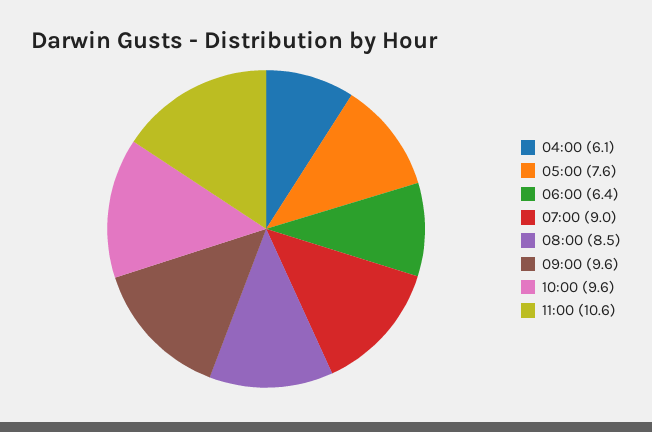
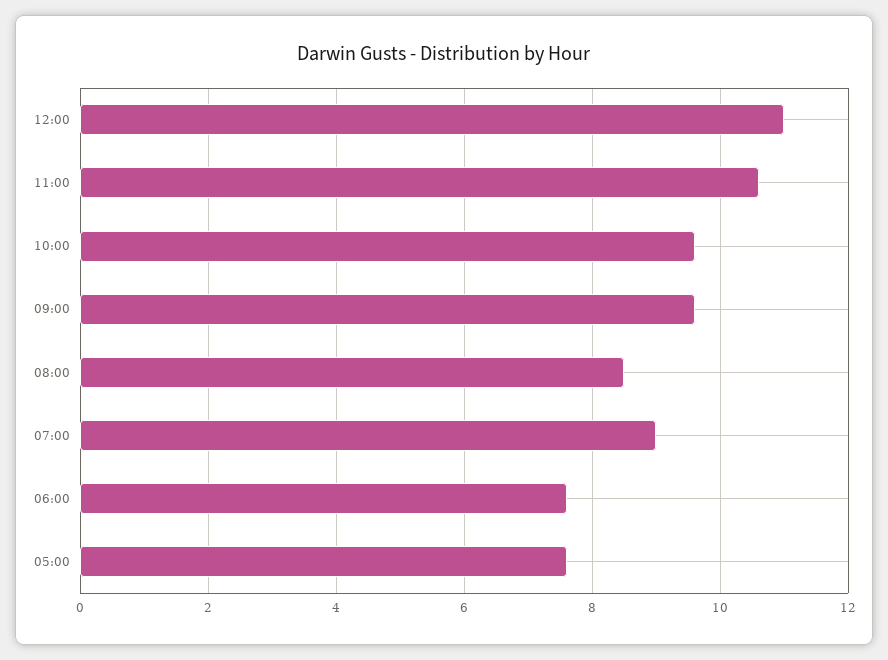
04:00: 6.1 -> none
06:00: 6.4 -> 7.5
12:00: none -> 11

